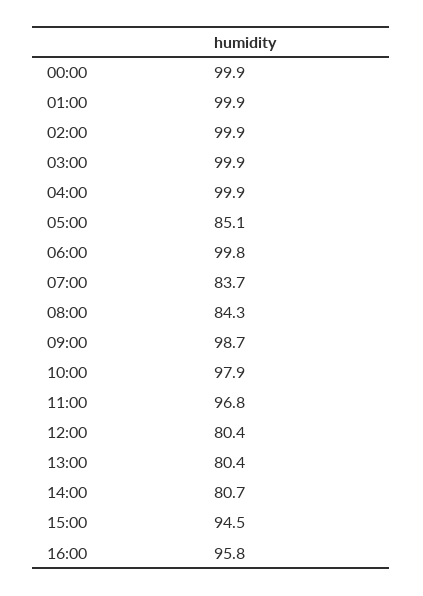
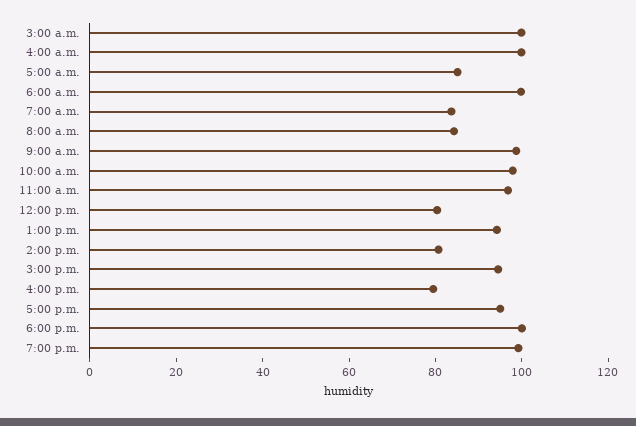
00:00: 99.9 -> none
01:00: 99.9 -> none
02:00: 99.9 -> none
13:00: 80.4 -> 95
16:00: 95.8 -> 80
5:00 p.m.: none -> 95
6:00 p.m.: none -> 100
7:00 p.m.: none -> 100

